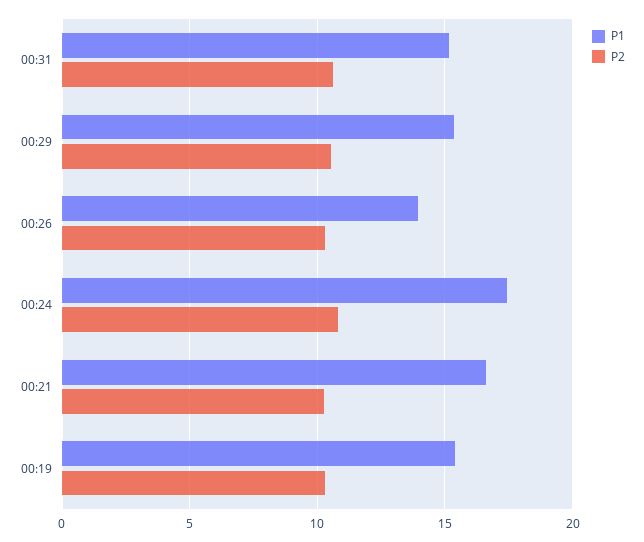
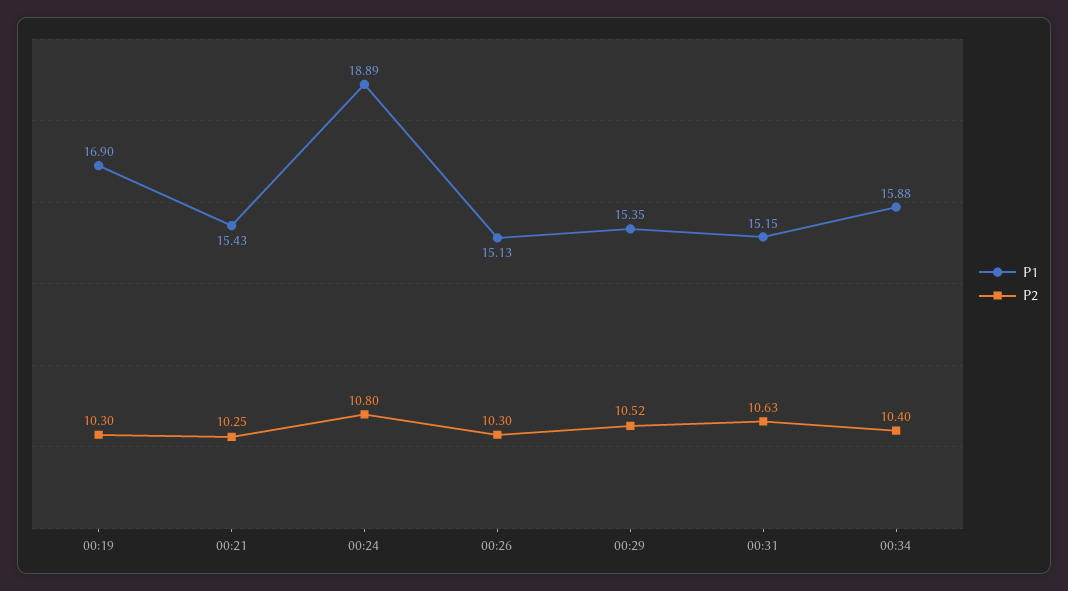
P1, 00:26: 14 -> 15.13
P1, 00:24: 17.5 -> 18.89
P1, 00:21: 16.5 -> 15.43
P1, 00:19: 15.5 -> 16.9
P1, 00:34: none -> 15.88
P2, 00:34: none -> 10.4

